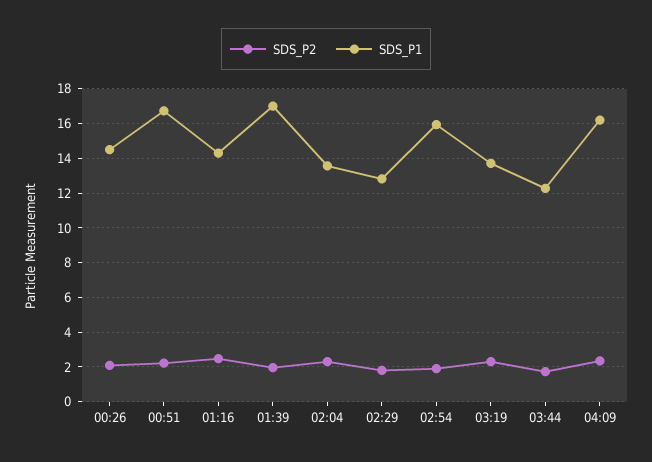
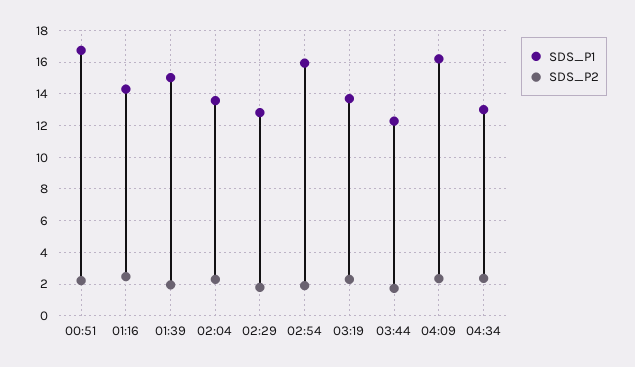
SDS_P2, 00:26: 2 -> none
SDS_P1, 00:26: 14.5 -> none
SDS_P1, 01:39: 17 -> 15
SDS_P1, 04:34: none -> 13
SDS_P2, 04:34: none -> 2.5

